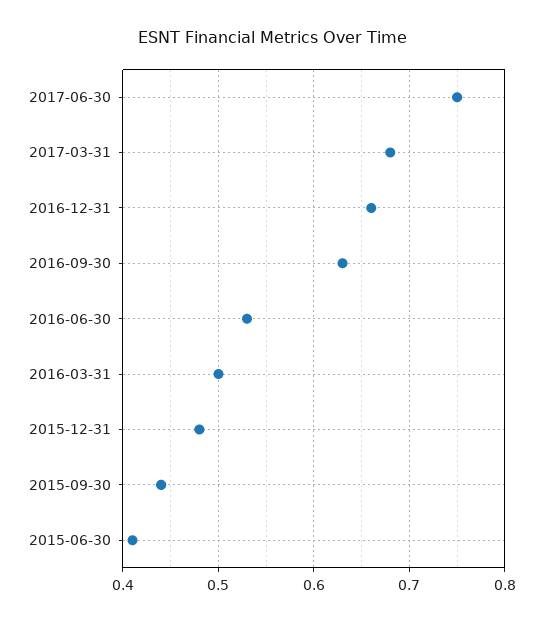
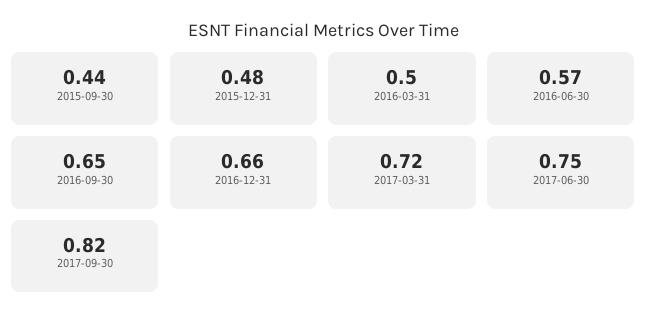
2017-03-31: 0.68 -> 0.72
2016-09-30: 0.63 -> 0.65
2016-06-30: 0.53 -> 0.57
2015-06-30: 0.41 -> none
2017-09-30: none -> 0.82

